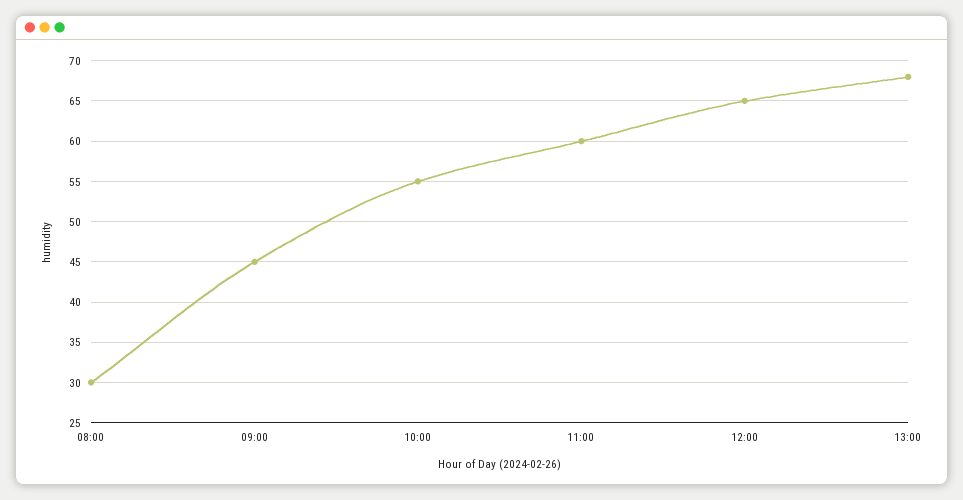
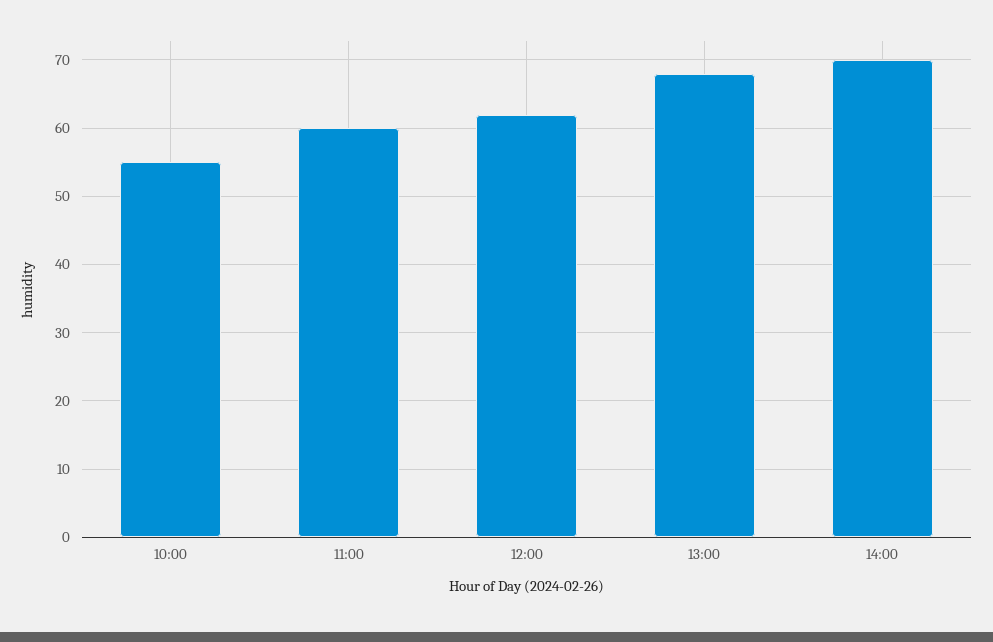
08:00: 30 -> none
09:00: 45 -> none
12:00: 65 -> 62
14:00: none -> 70

